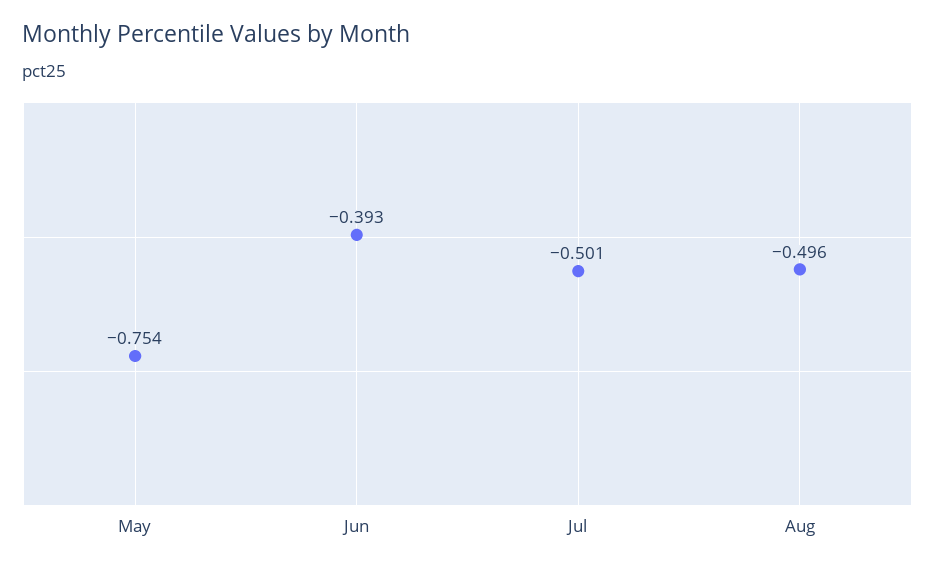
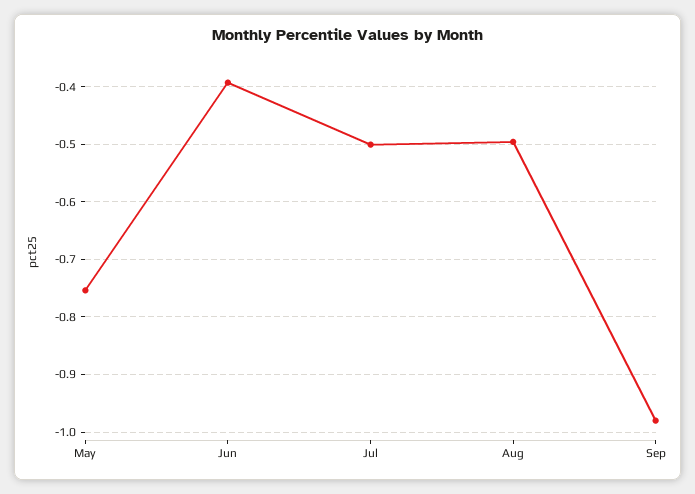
Sep: none -> -0.98

